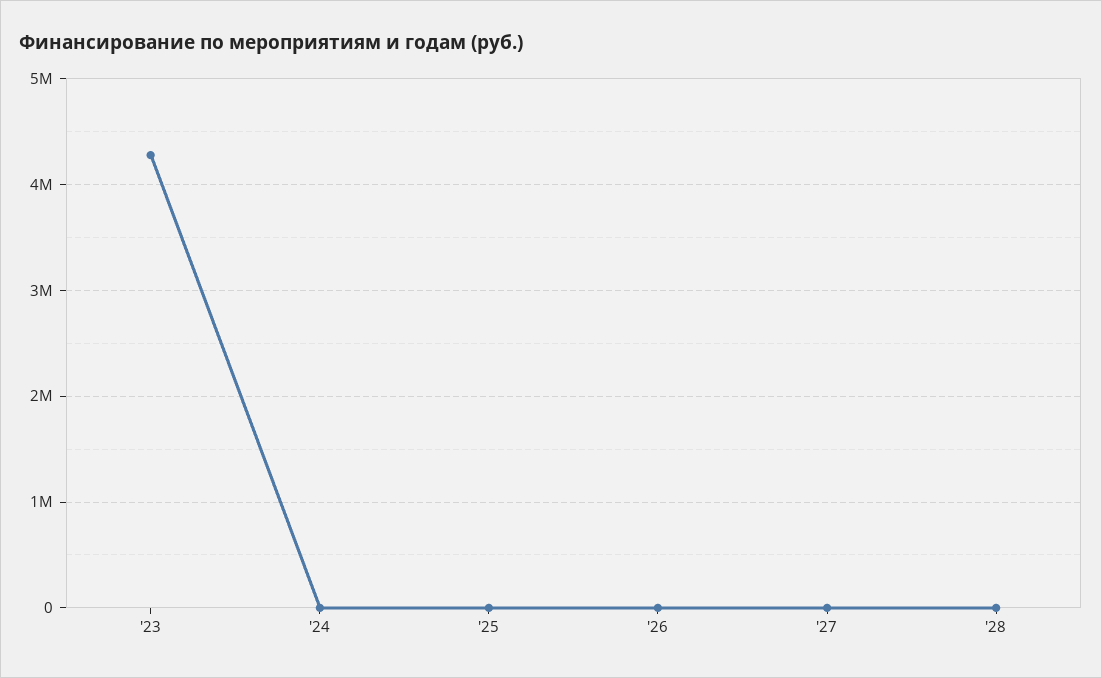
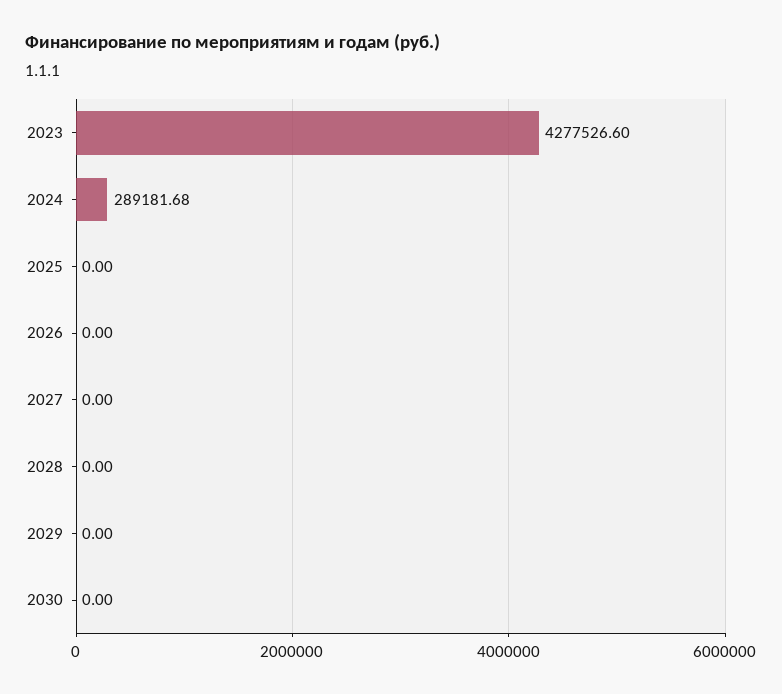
'24: 0 -> 289181.68
2029: none -> 0
2030: none -> 0

